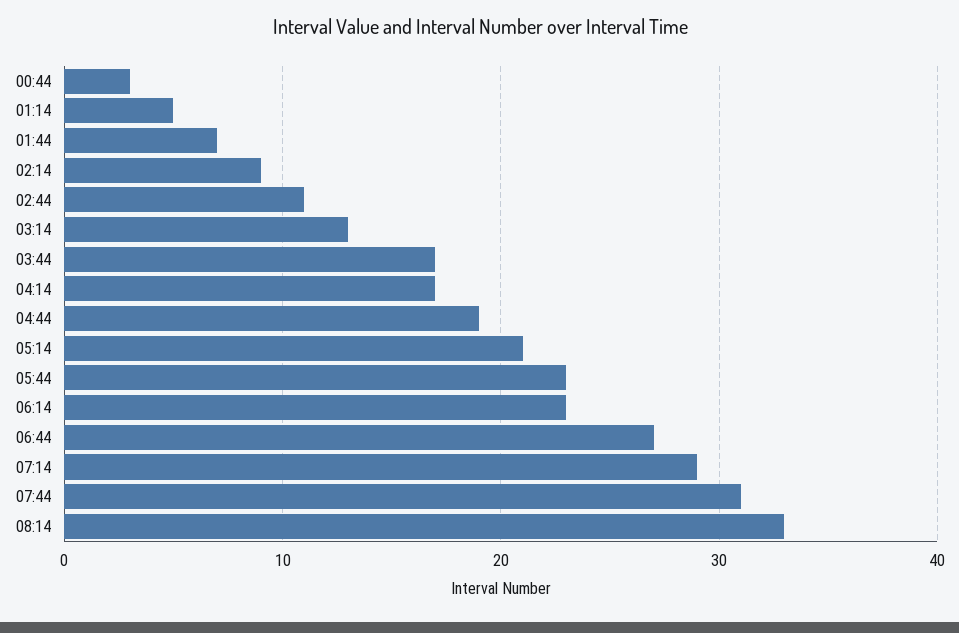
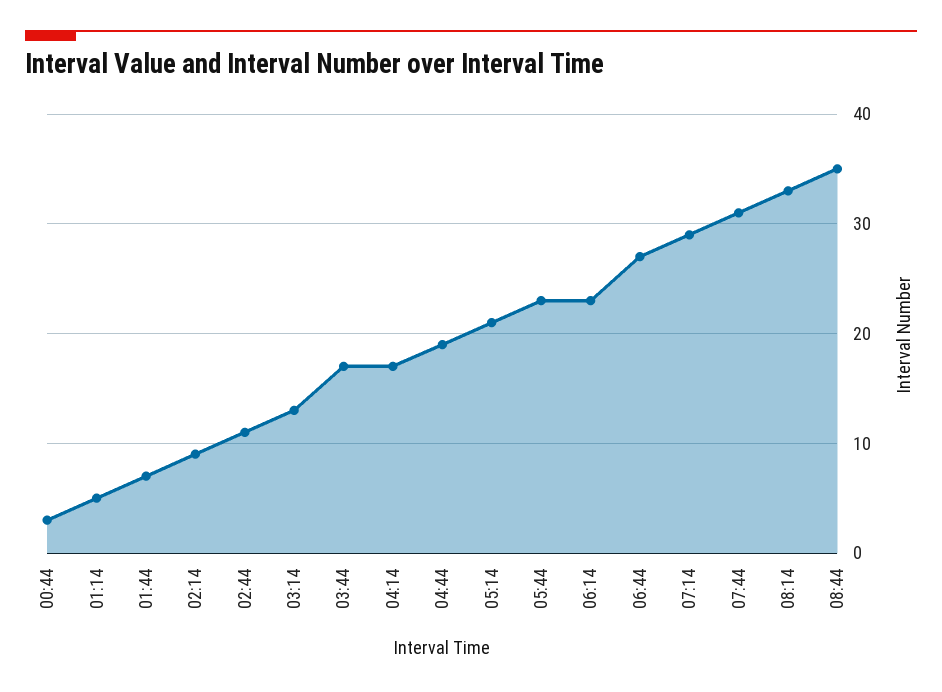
08:44: none -> 35

